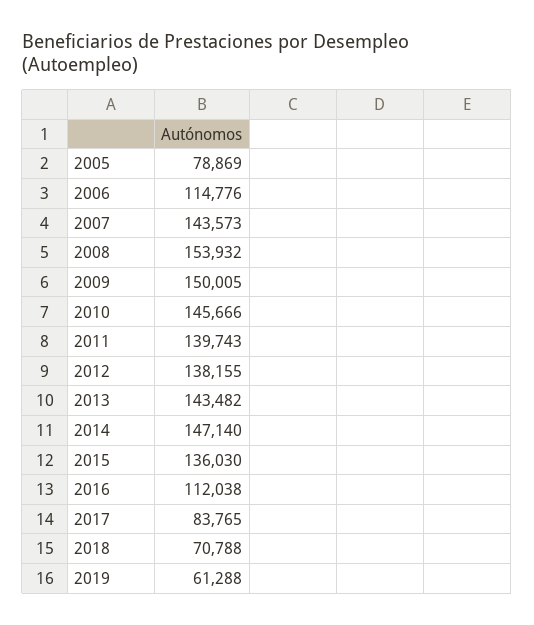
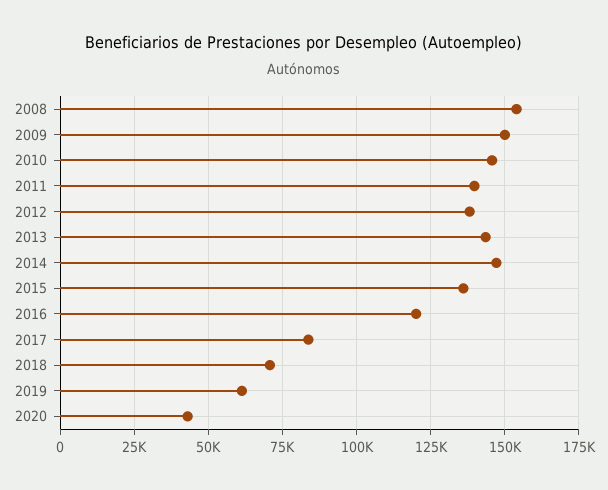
2005: 78869 -> none
2006: 114776 -> none
2007: 143573 -> none
2016: 112038 -> 120000
2020: none -> 42500

